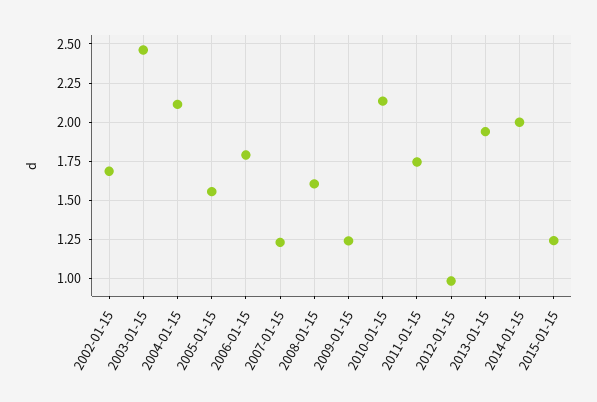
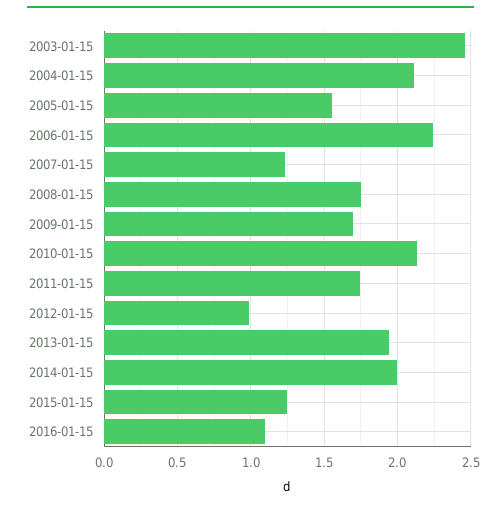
2002-01-15: 1.7 -> none
2006-01-15: 1.8 -> 2.25
2008-01-15: 1.6 -> 1.75
2009-01-15: 1.25 -> 1.7
2016-01-15: none -> 1.1

